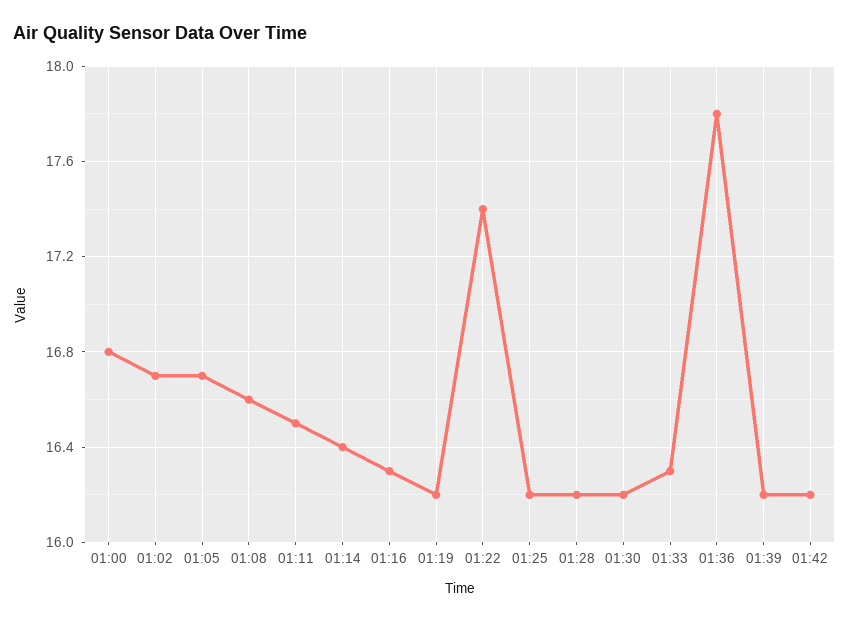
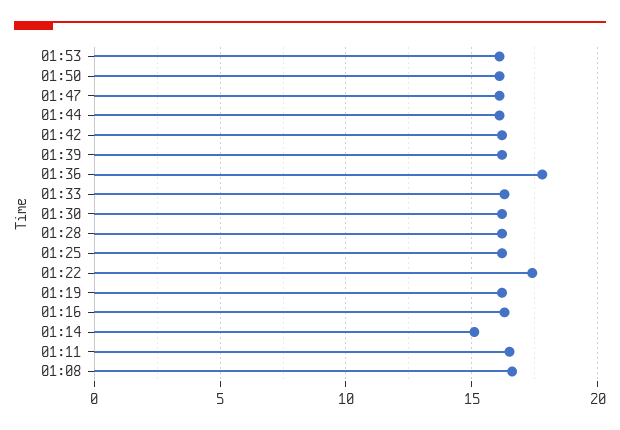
01:00: 16.8 -> none
01:02: 16.7 -> none
01:05: 16.7 -> none
01:14: 16.4 -> 15
01:53: none -> 16
01:50: none -> 16
01:47: none -> 16
01:44: none -> 16

